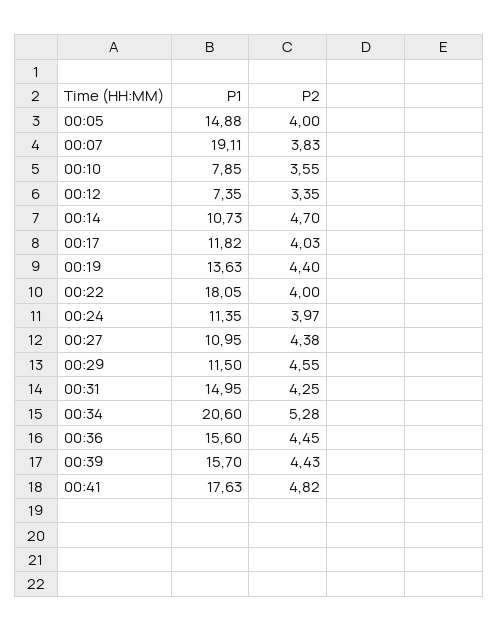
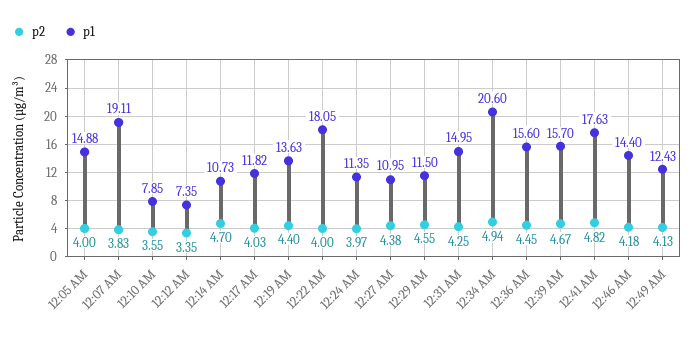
P2, 00:34: 5.28 -> 4.94
P2, 00:39: 4.43 -> 4.67
P2, 12:46 AM: none -> 4.18
P1, 12:46 AM: none -> 14.4
P2, 12:49 AM: none -> 4.13
P1, 12:49 AM: none -> 12.43

